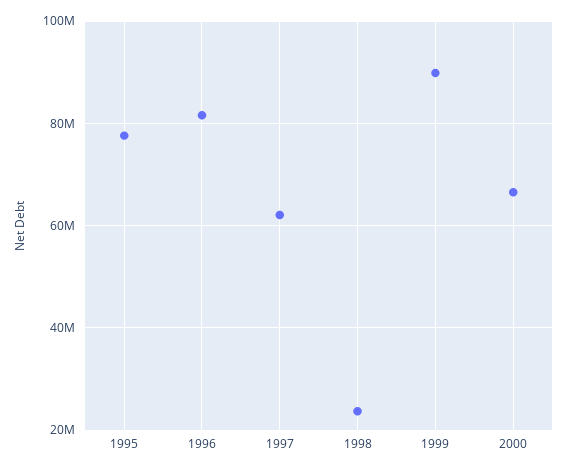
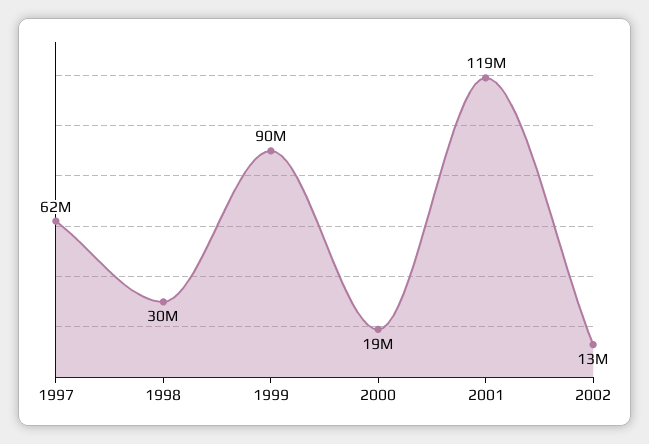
1995: 78000000 -> none
1996: 82000000 -> none
1998: 24000000 -> 30000000
2000: 66000000 -> 19000000
2001: none -> 119000000
2002: none -> 13000000

